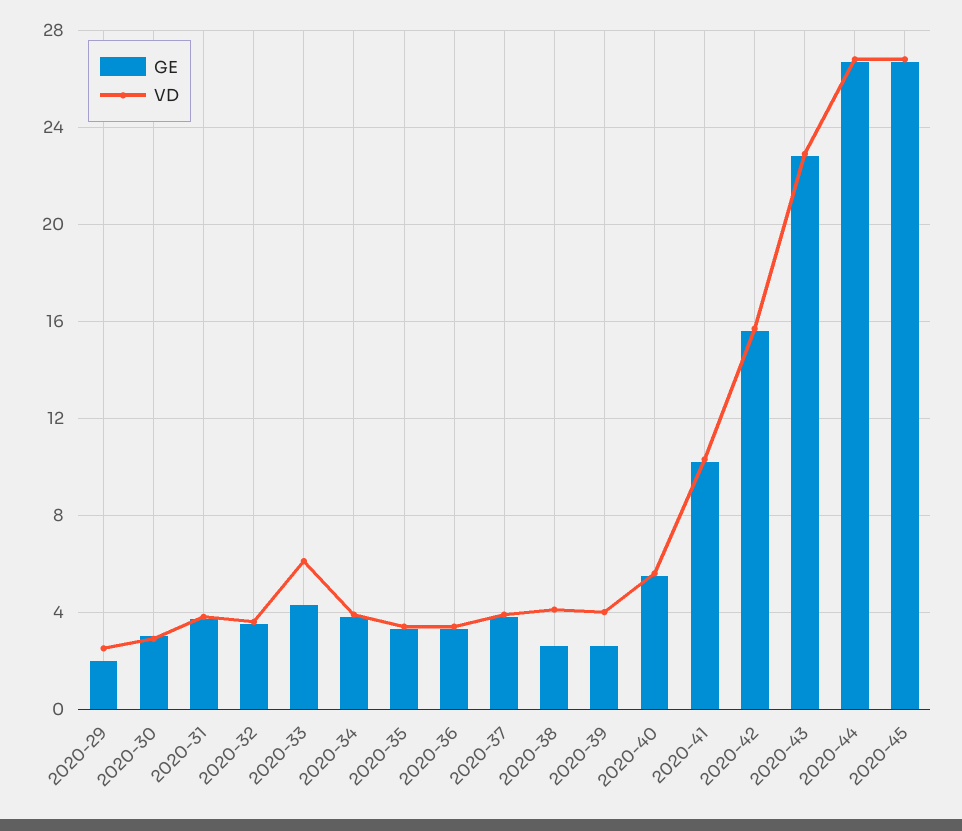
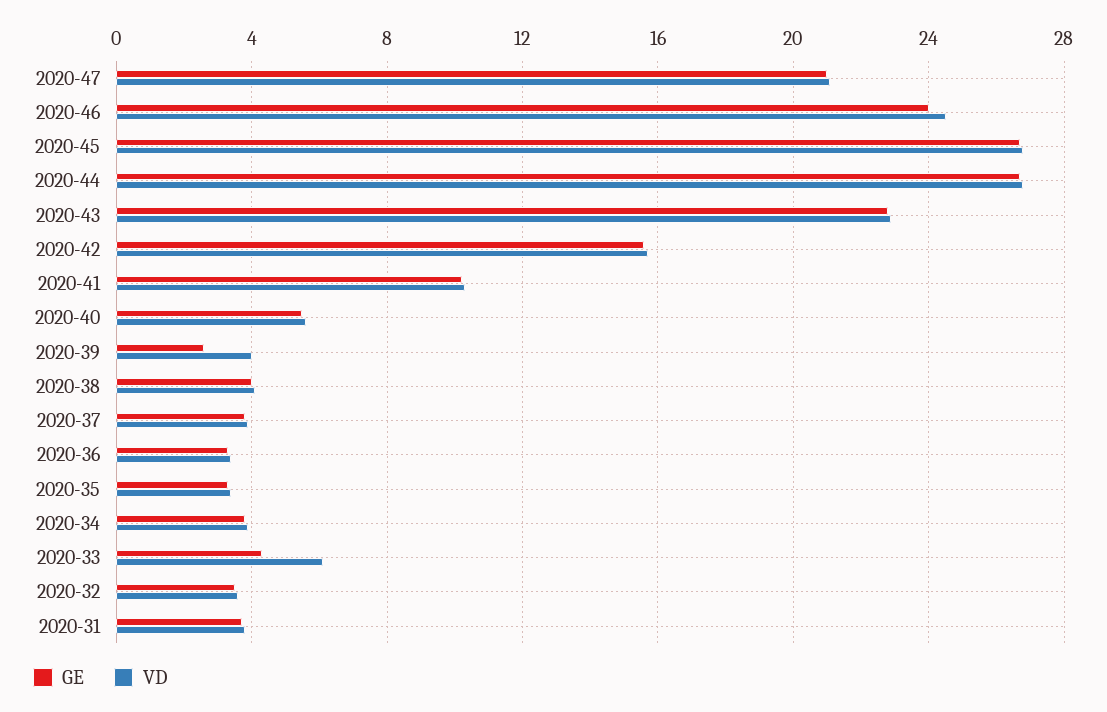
GE, 2020-29: 2 -> none
VD, 2020-29: 2.5 -> none
GE, 2020-30: 3 -> none
VD, 2020-30: 3 -> none
GE, 2020-38: 2.5 -> 4
GE, 2020-47: none -> 21
VD, 2020-47: none -> 21
GE, 2020-46: none -> 24
VD, 2020-46: none -> 24.5

